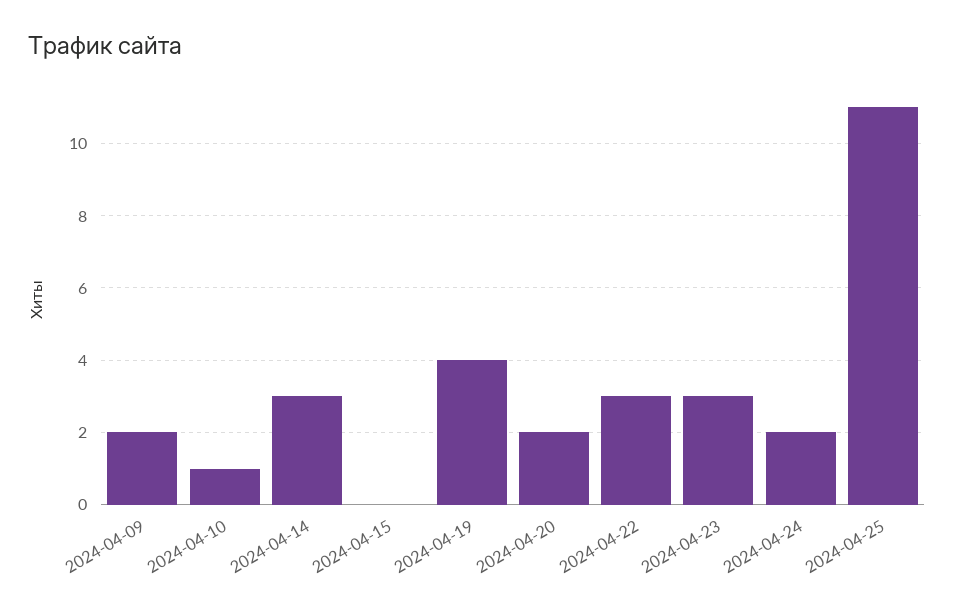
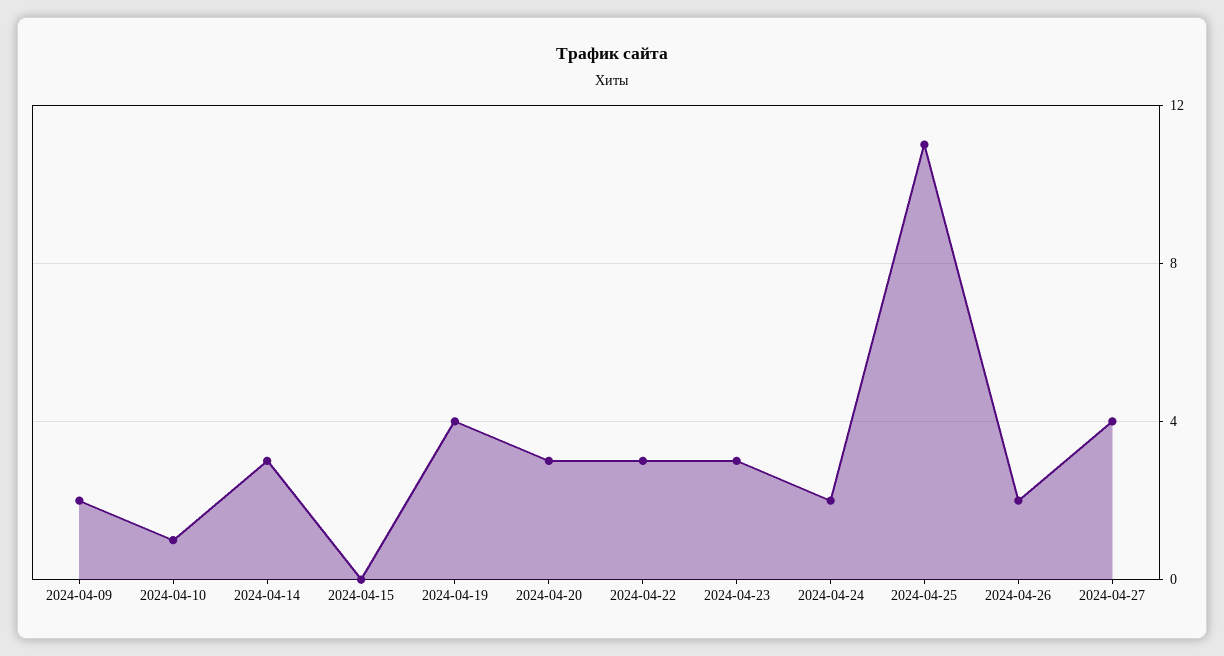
2024-04-20: 2 -> 3
2024-04-26: none -> 2
2024-04-27: none -> 4

